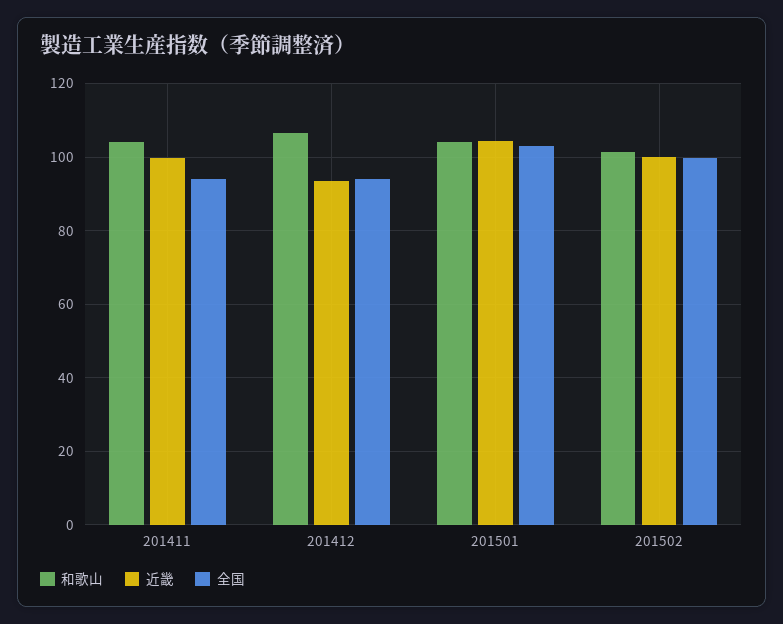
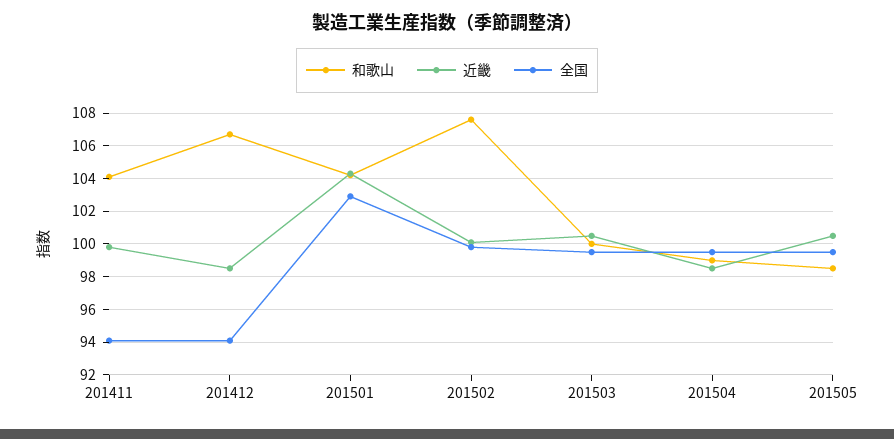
近畿, 201412: 94 -> 98.5
和歌山, 201502: 102 -> 107.5
和歌山, 201503: none -> 100
近畿, 201503: none -> 100.5
全国, 201503: none -> 99.5
和歌山, 201504: none -> 99
近畿, 201504: none -> 98.5
全国, 201504: none -> 99.5
和歌山, 201505: none -> 98.5
近畿, 201505: none -> 100.5
全国, 201505: none -> 99.5

